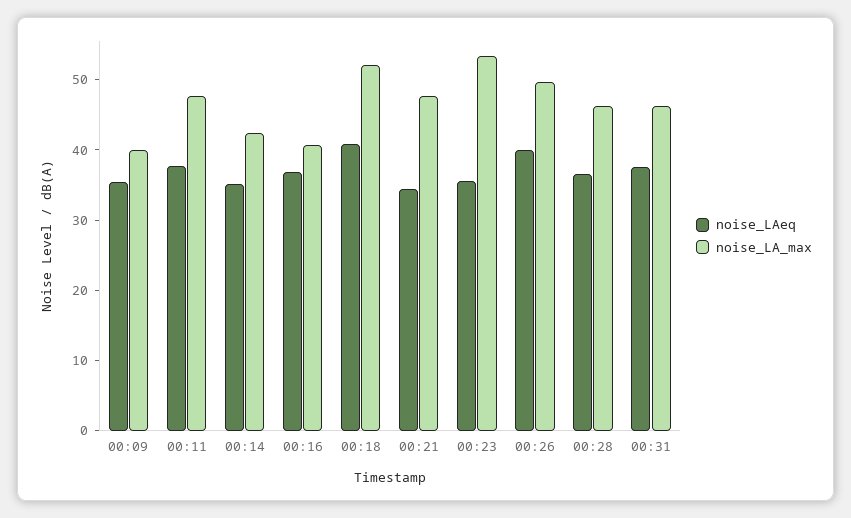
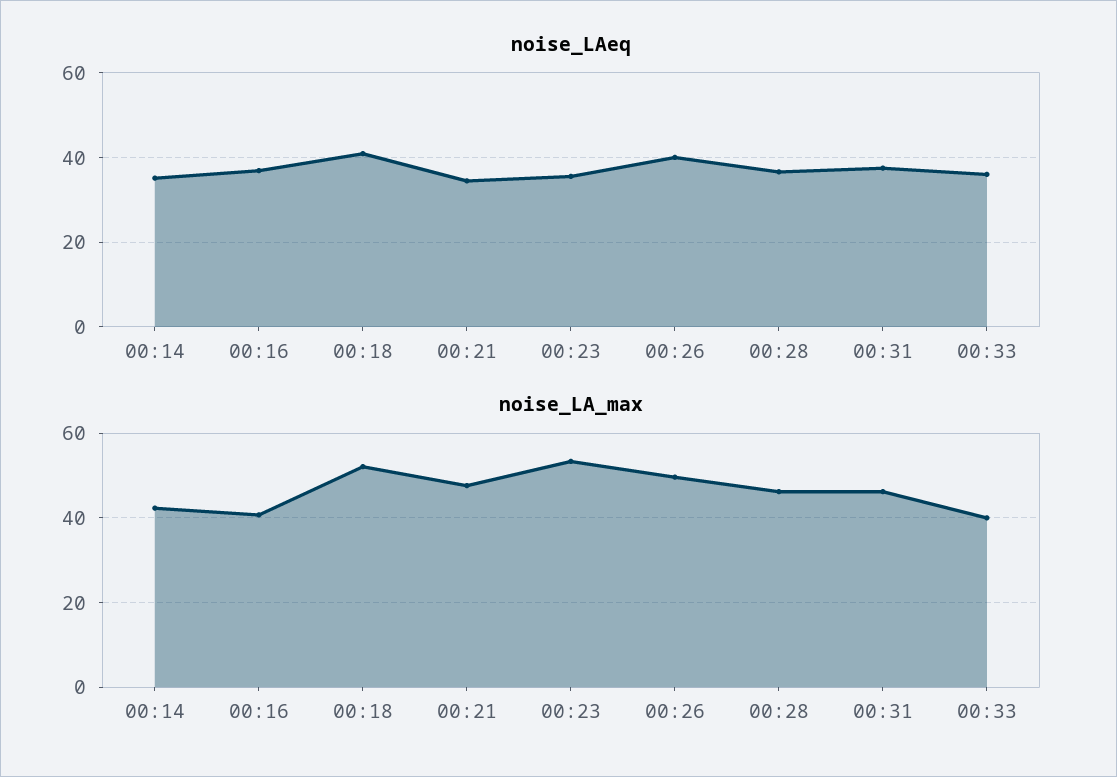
noise_LAeq, 00:09: 36 -> none
noise_LA_max, 00:09: 40 -> none
noise_LAeq, 00:11: 38 -> none
noise_LA_max, 00:11: 48 -> none
noise_LAeq, 00:33: none -> 36
noise_LA_max, 00:33: none -> 40

